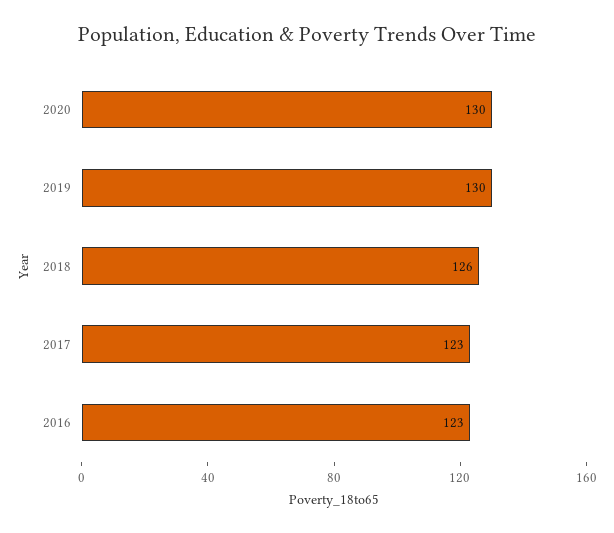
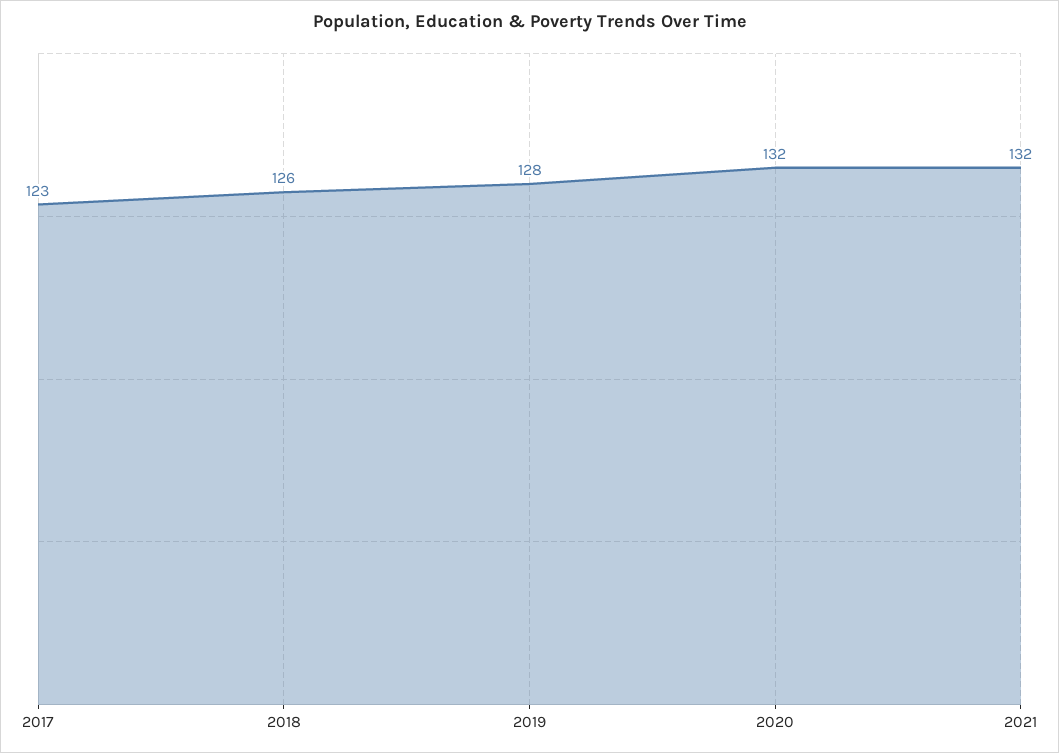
2020: 130 -> 132
2019: 130 -> 128
2016: 123 -> none
2021: none -> 132

